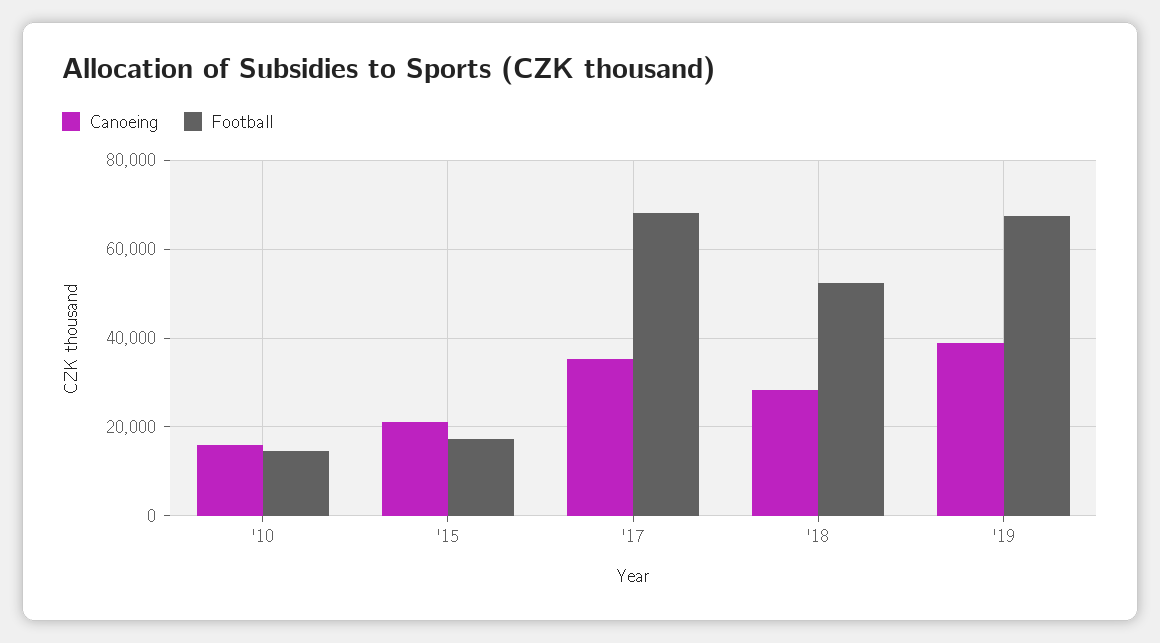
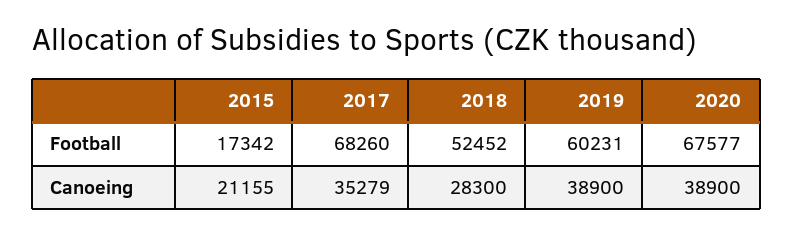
Canoeing, '10: 16000 -> none
Football, '10: 14000 -> none
Football, '19: 68000 -> 60231
Football, 2020: none -> 67577
Canoeing, 2020: none -> 38900

